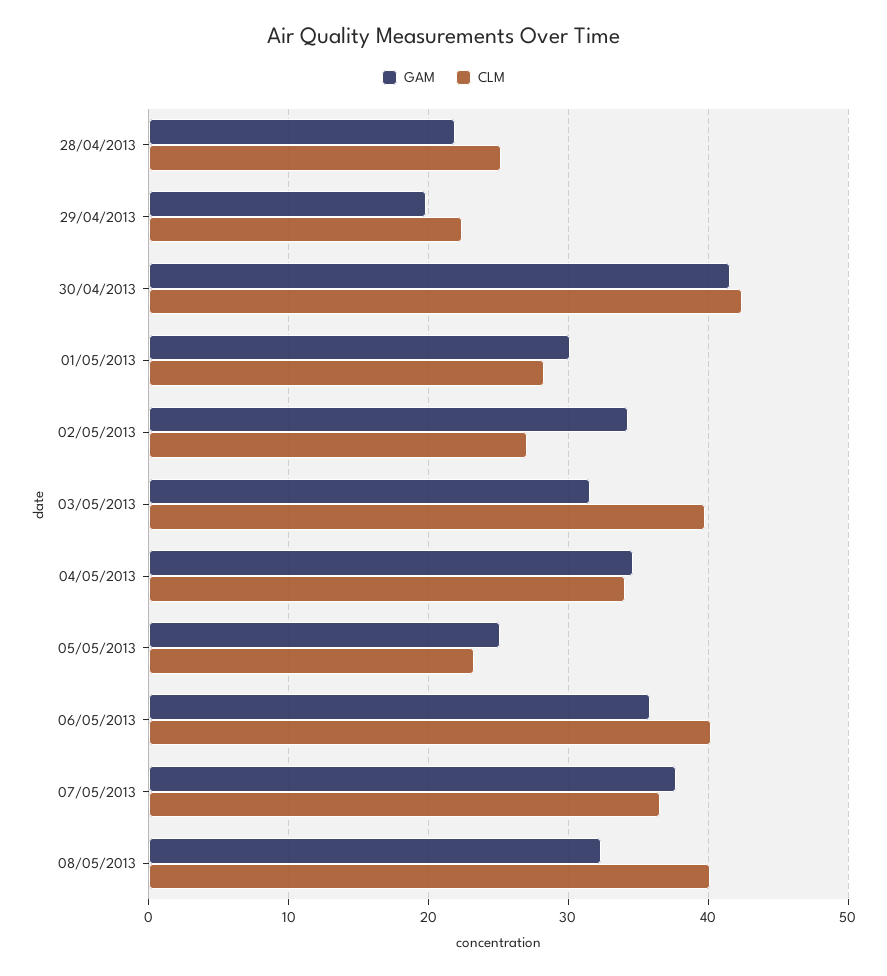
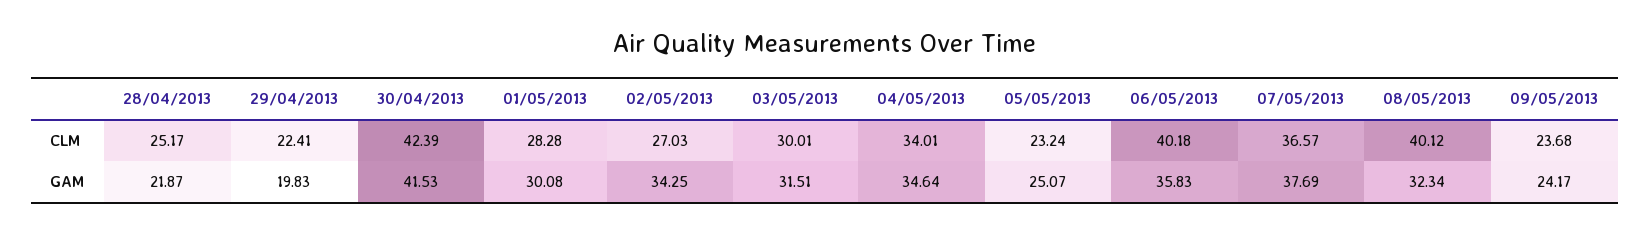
CLM, 03/05/2013: 40 -> 30.01
CLM, 09/05/2013: none -> 23.68
GAM, 09/05/2013: none -> 24.17

